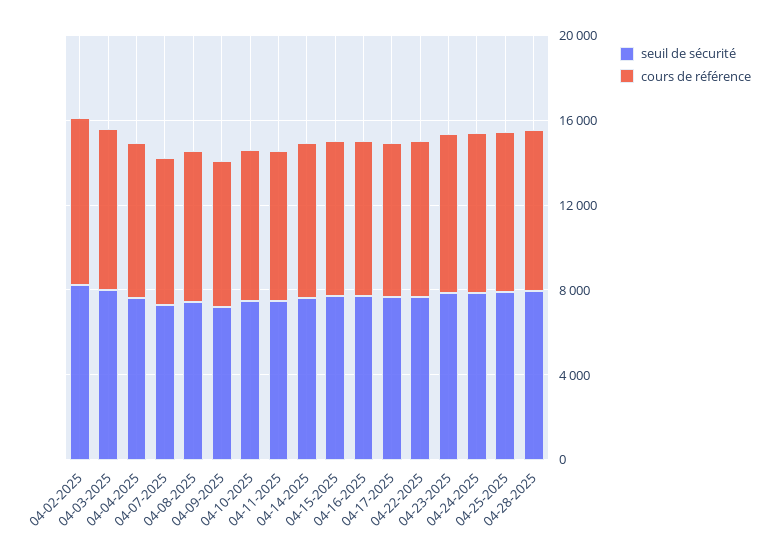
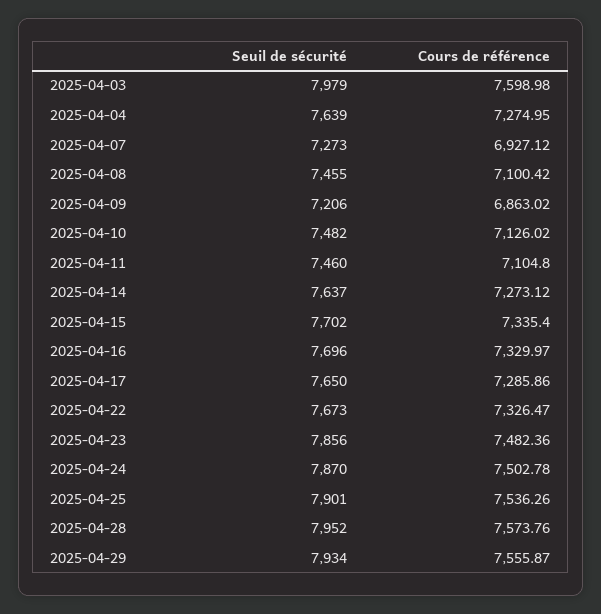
seuil de sécurité, 04-02-2025: 8000 -> none
cours de référence, 04-02-2025: 8000 -> none
seuil de sécurité, 2025-04-29: none -> 7934
cours de référence, 2025-04-29: none -> 7555.87

